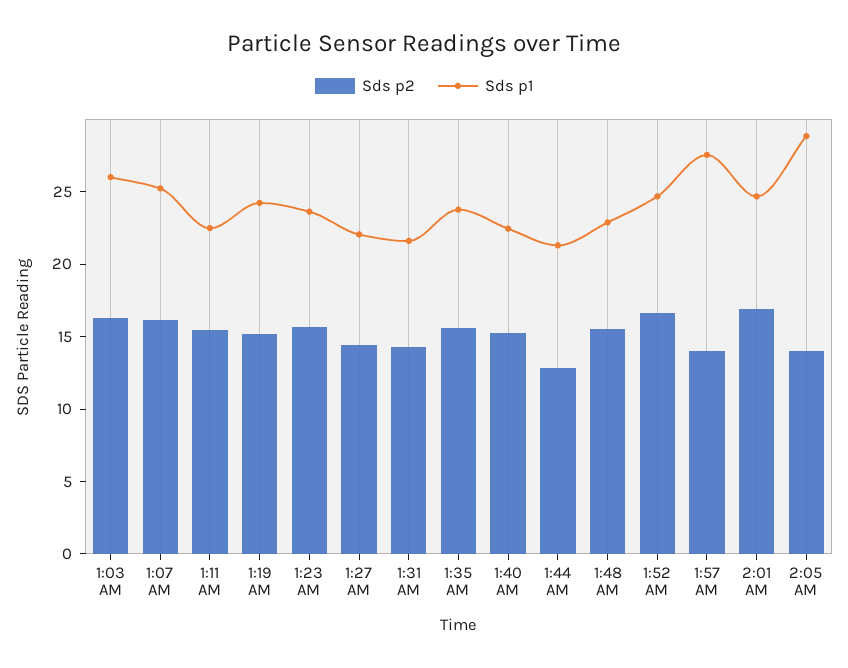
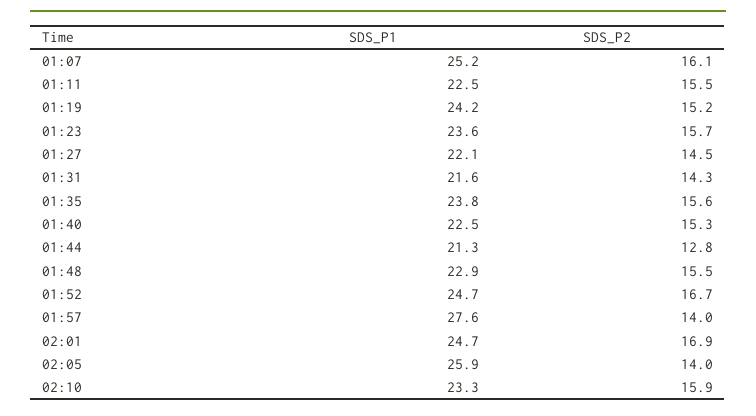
Sds p2, 1:03 AM: 16 -> none
Sds p1, 1:03 AM: 26 -> none
Sds p1, 2:05 AM: 29 -> 25.9
Sds p1, 02:10: none -> 23.3
Sds p2, 02:10: none -> 15.9

